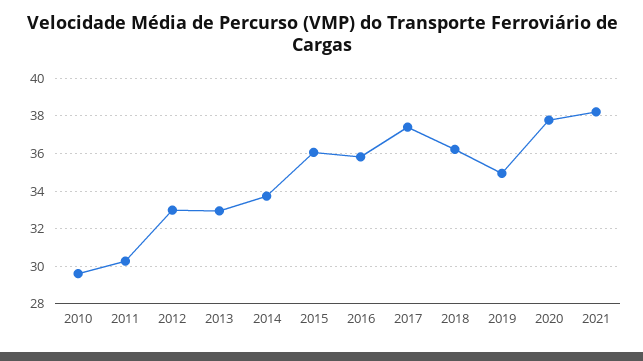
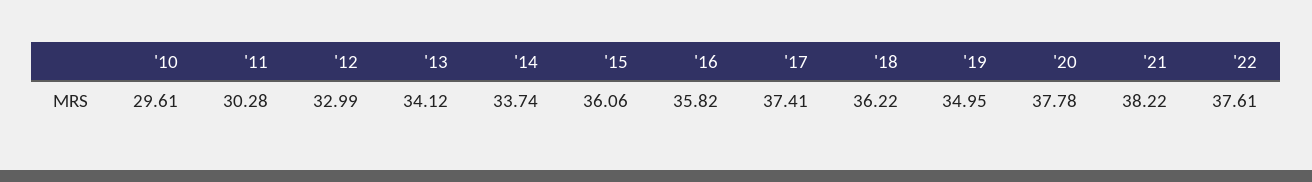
2013: 33 -> 34.12
'22: none -> 37.61

